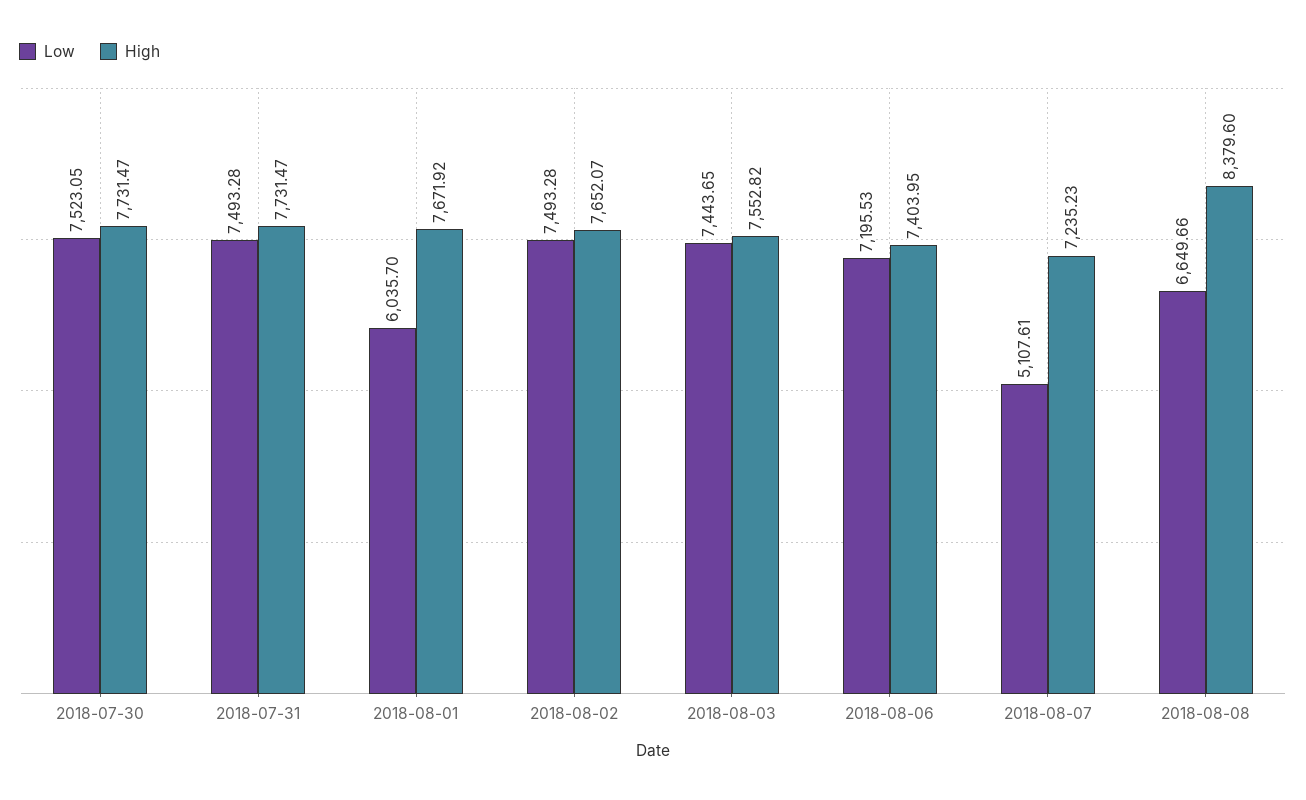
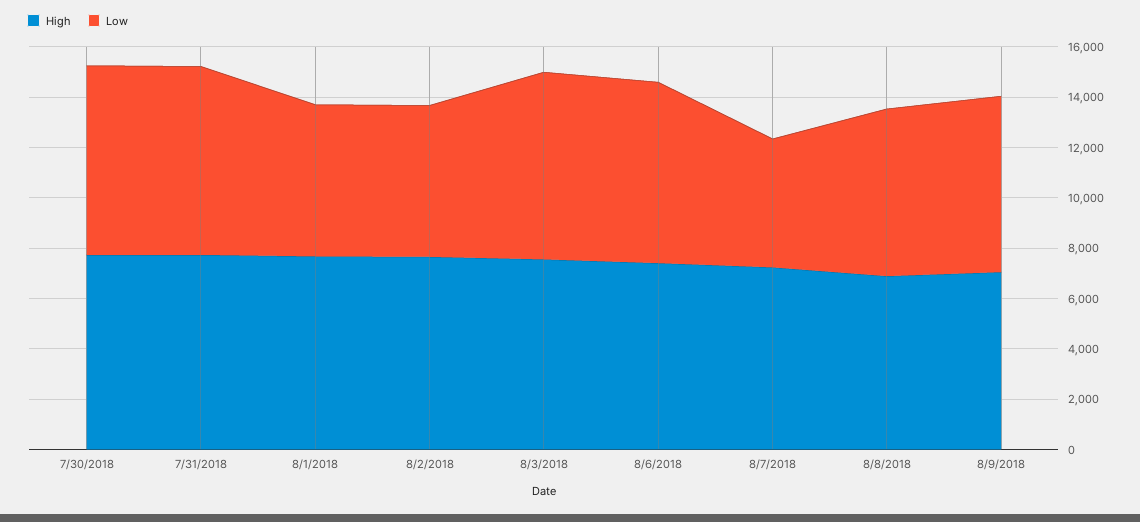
Low, 2018-08-02: 7493.28 -> 6000
High, 2018-08-08: 8379.6 -> 7000
High, 8/9/2018: none -> 7000
Low, 8/9/2018: none -> 7000

